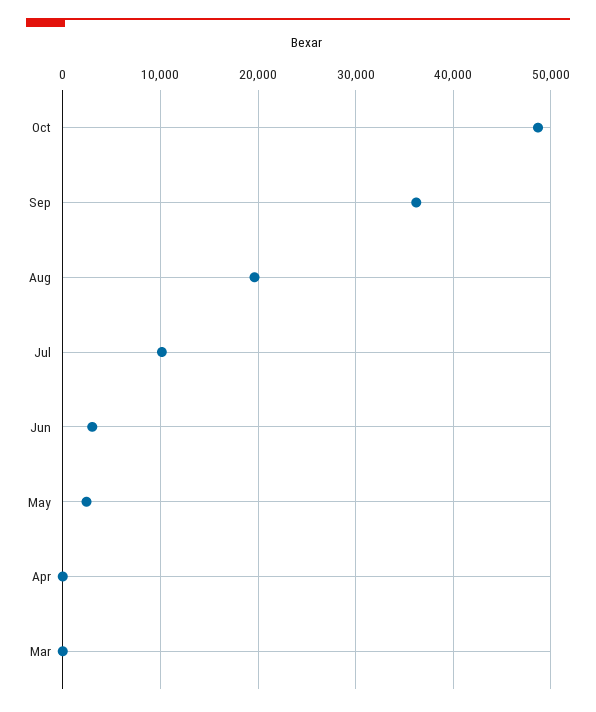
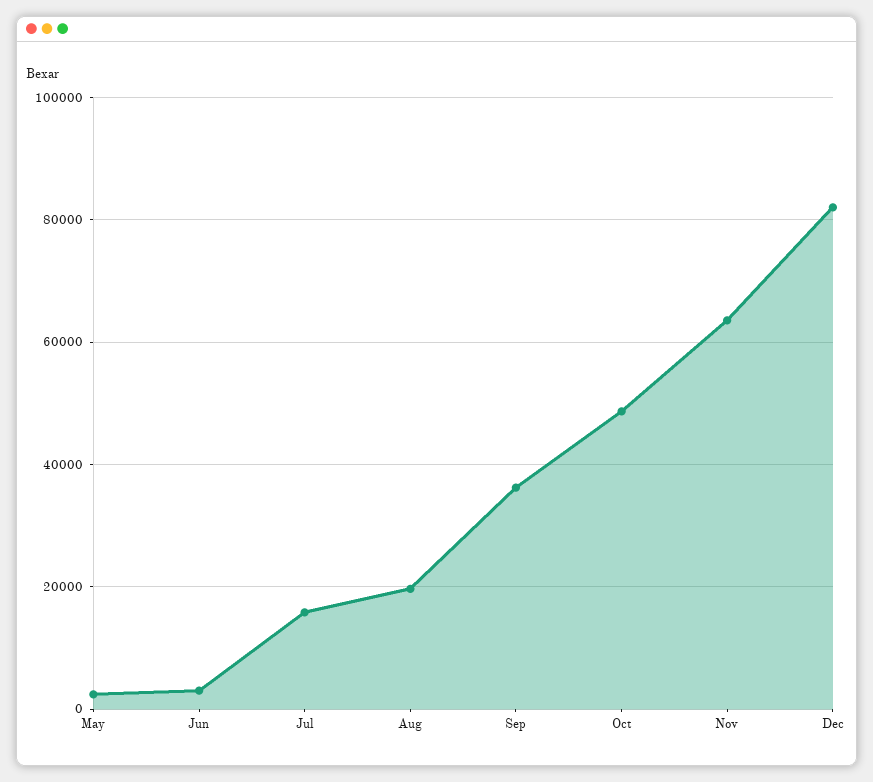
Jul: 10000 -> 16000
Apr: 0 -> none
Mar: 0 -> none
Nov: none -> 64000
Dec: none -> 82000

